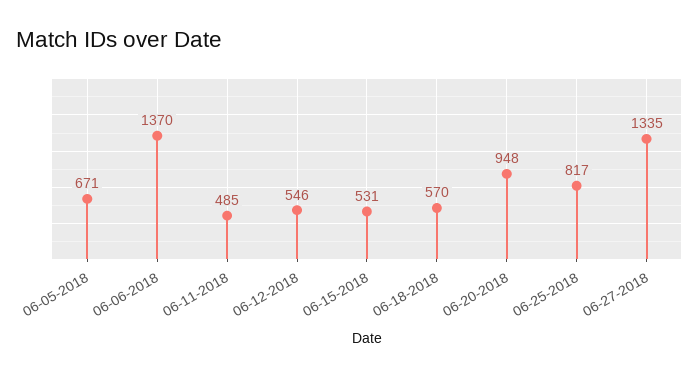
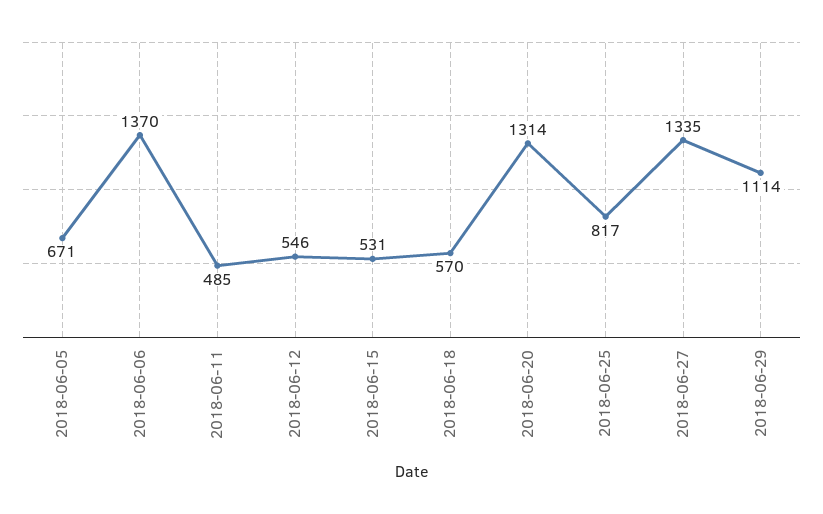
06-20-2018: 948 -> 1314
2018-06-29: none -> 1114

